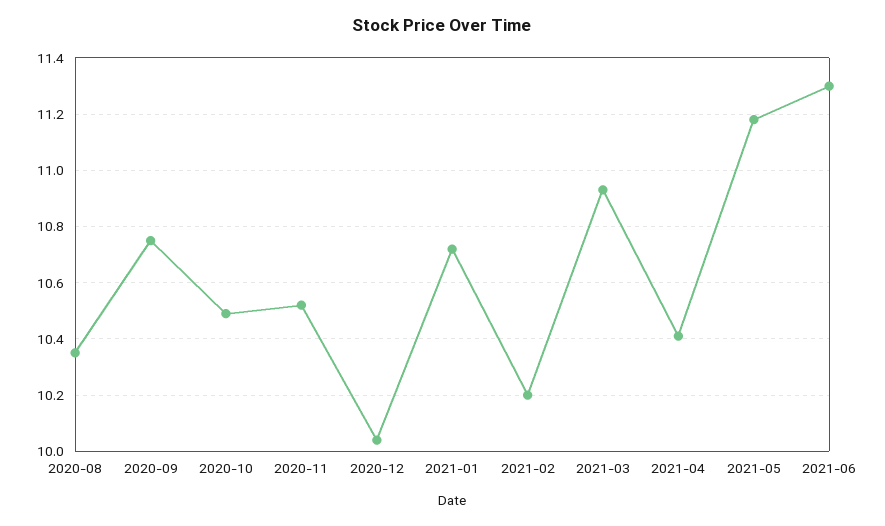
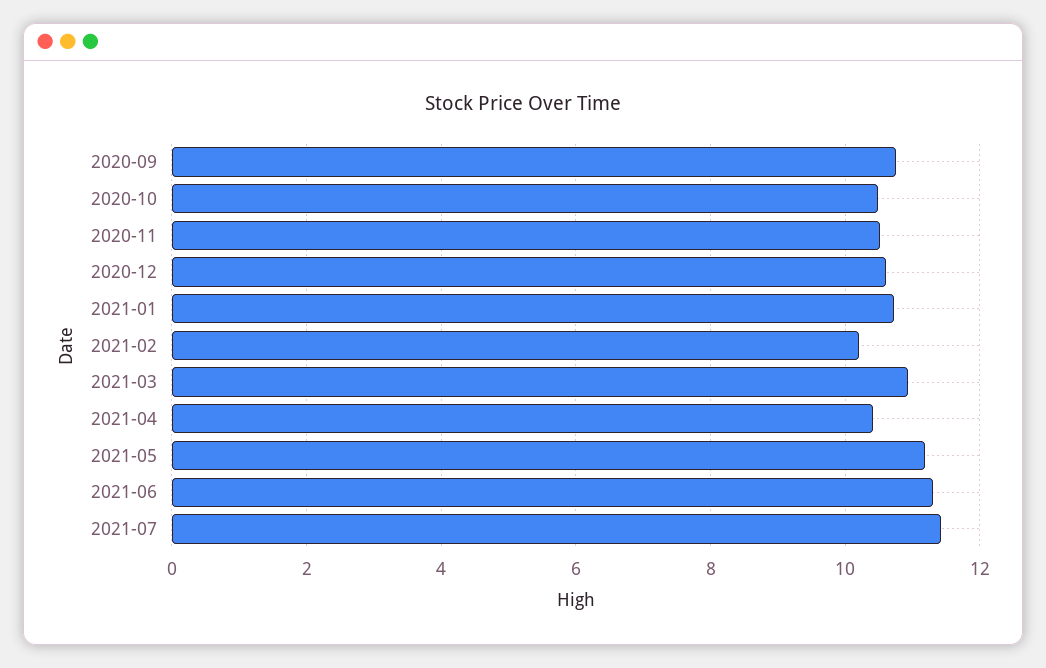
2020-08: 10.35 -> none
2020-12: 10.05 -> 10.6
2021-07: none -> 11.4

